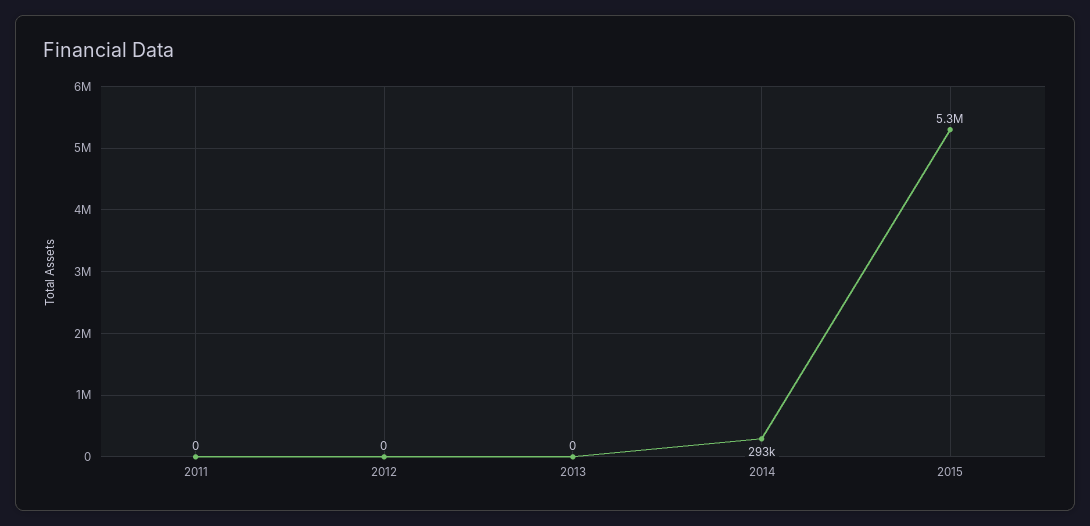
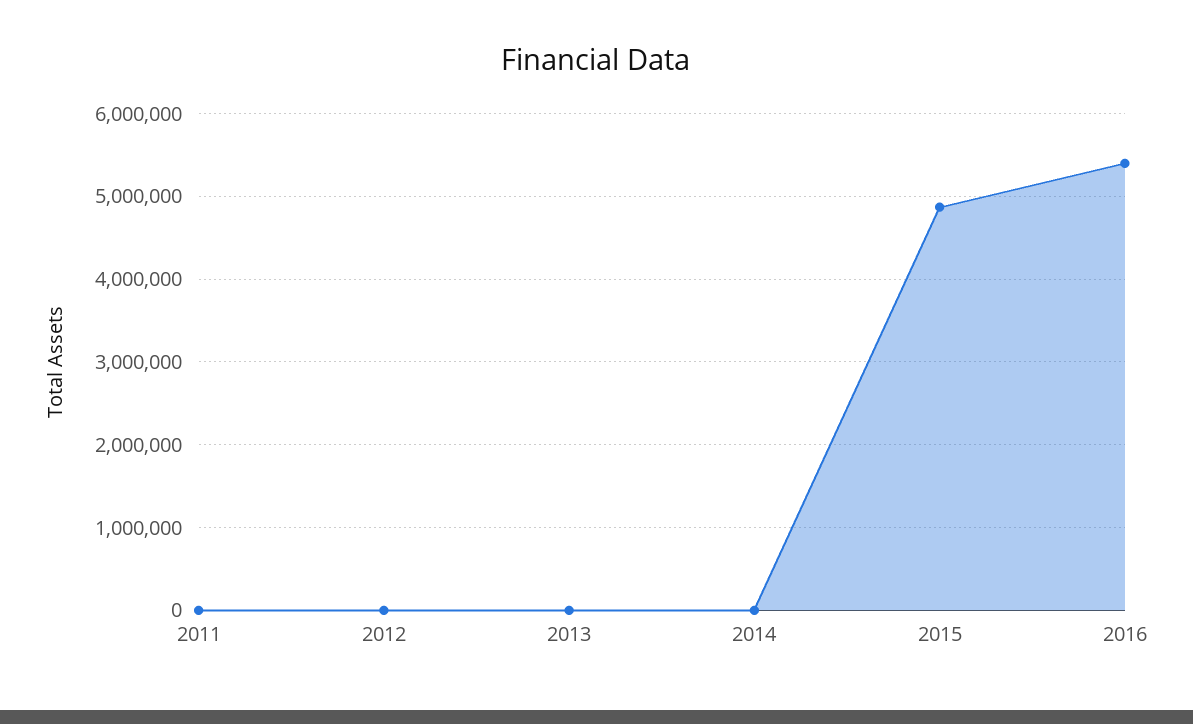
2014: 293000 -> 0
2015: 5300000 -> 4900000
2016: none -> 5400000

